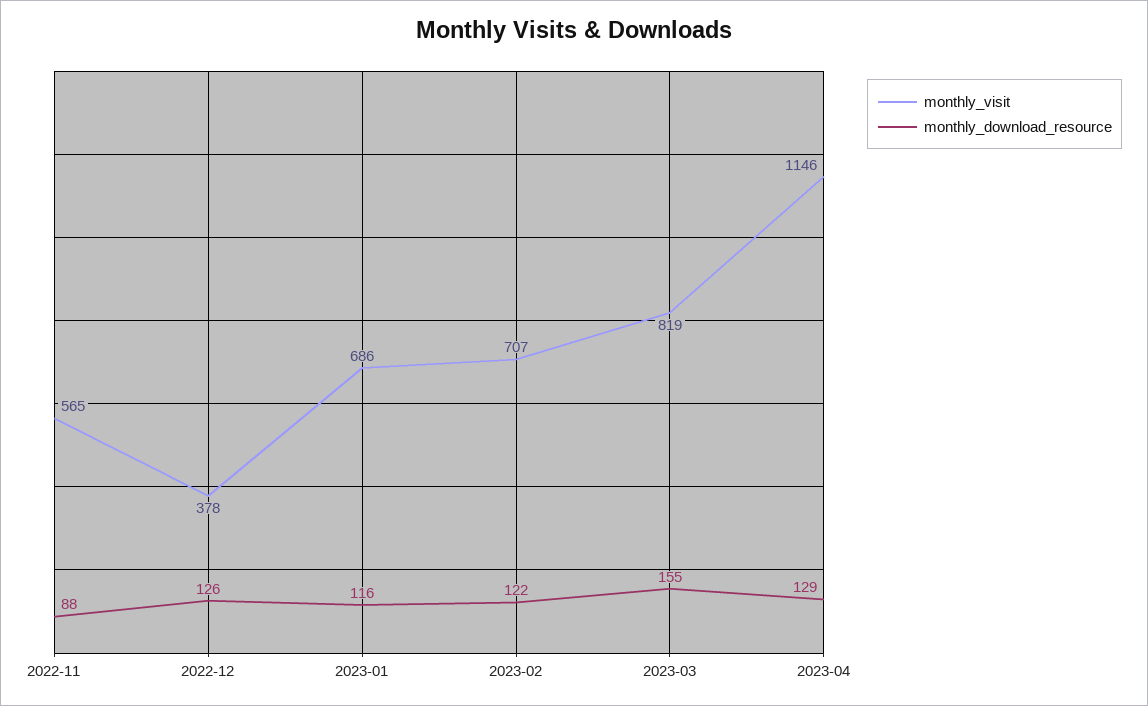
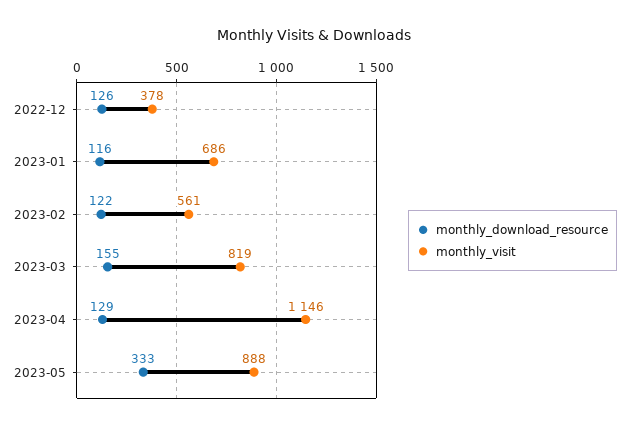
monthly_visit, 2022-11: 565 -> none
monthly_download_resource, 2022-11: 88 -> none
monthly_visit, 2023-02: 707 -> 561
monthly_download_resource, 2023-05: none -> 333
monthly_visit, 2023-05: none -> 888

